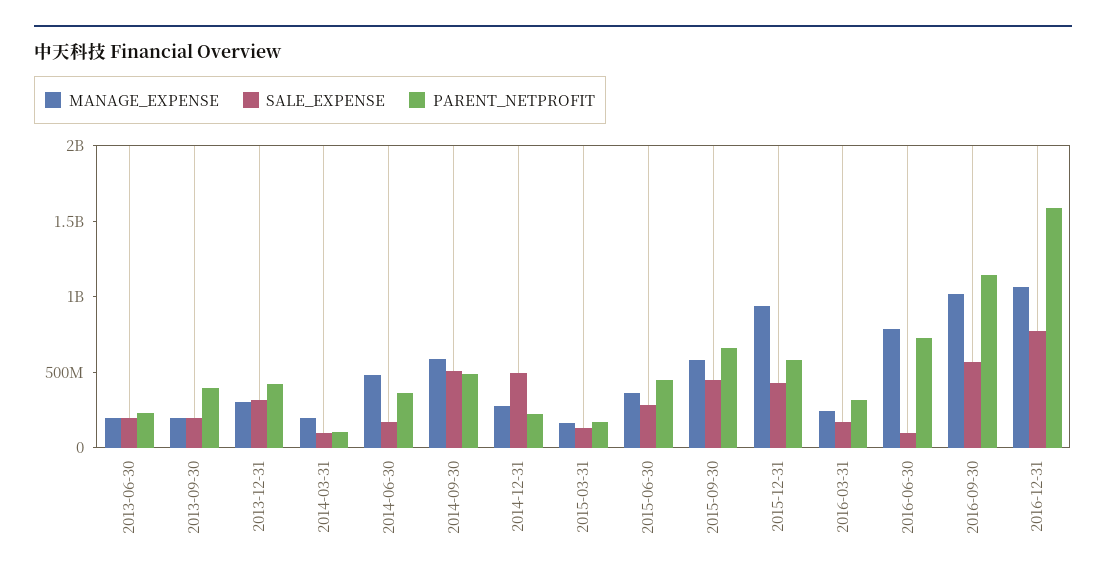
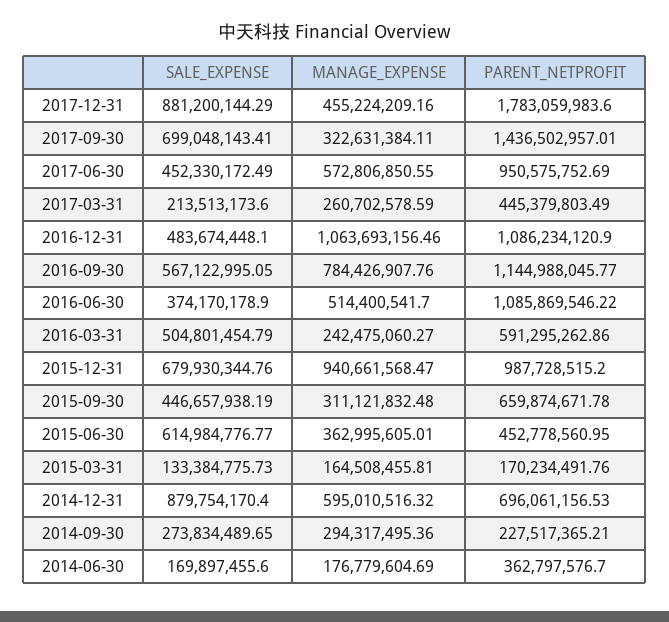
MANAGE_EXPENSE, 2013-06-30: 200000000 -> none
SALE_EXPENSE, 2013-06-30: 200000000 -> none
PARENT_NETPROFIT, 2013-06-30: 200000000 -> none
MANAGE_EXPENSE, 2013-09-30: 200000000 -> none
SALE_EXPENSE, 2013-09-30: 200000000 -> none
PARENT_NETPROFIT, 2013-09-30: 400000000 -> none
MANAGE_EXPENSE, 2013-12-31: 300000000 -> none
SALE_EXPENSE, 2013-12-31: 300000000 -> none
PARENT_NETPROFIT, 2013-12-31: 400000000 -> none
MANAGE_EXPENSE, 2014-03-31: 200000000 -> none
SALE_EXPENSE, 2014-03-31: 100000000 -> none
PARENT_NETPROFIT, 2014-03-31: 100000000 -> none
MANAGE_EXPENSE, 2014-06-30: 500000000 -> 176779604.69
MANAGE_EXPENSE, 2014-09-30: 600000000 -> 294317495.36
SALE_EXPENSE, 2014-09-30: 500000000 -> 273834489.65
PARENT_NETPROFIT, 2014-09-30: 500000000 -> 227517365.21
MANAGE_EXPENSE, 2014-12-31: 300000000 -> 595010516.32
SALE_EXPENSE, 2014-12-31: 500000000 -> 879754170.4
PARENT_NETPROFIT, 2014-12-31: 200000000 -> 696061156.53
SALE_EXPENSE, 2015-06-30: 300000000 -> 614984776.77
MANAGE_EXPENSE, 2015-09-30: 600000000 -> 311121832.48
SALE_EXPENSE, 2015-12-31: 400000000 -> 679930344.76
PARENT_NETPROFIT, 2015-12-31: 600000000 -> 987728515.2
SALE_EXPENSE, 2016-03-31: 200000000 -> 504801454.79
PARENT_NETPROFIT, 2016-03-31: 300000000 -> 591295262.86
MANAGE_EXPENSE, 2016-06-30: 800000000 -> 514400541.7
SALE_EXPENSE, 2016-06-30: 100000000 -> 374170178.9
PARENT_NETPROFIT, 2016-06-30: 700000000 -> 1085869546.22
MANAGE_EXPENSE, 2016-09-30: 1000000000 -> 784426907.76
SALE_EXPENSE, 2016-12-31: 800000000 -> 483674448.1
PARENT_NETPROFIT, 2016-12-31: 1600000000 -> 1086234120.9
SALE_EXPENSE, 2017-12-31: none -> 881200144.29
MANAGE_EXPENSE, 2017-12-31: none -> 455224209.16
PARENT_NETPROFIT, 2017-12-31: none -> 1783059983.6
SALE_EXPENSE, 2017-09-30: none -> 699048143.41
MANAGE_EXPENSE, 2017-09-30: none -> 322631384.11
PARENT_NETPROFIT, 2017-09-30: none -> 1436502957.01
SALE_EXPENSE, 2017-06-30: none -> 452330172.49
MANAGE_EXPENSE, 2017-06-30: none -> 572806850.55
PARENT_NETPROFIT, 2017-06-30: none -> 950575752.69
SALE_EXPENSE, 2017-03-31: none -> 213513173.6
MANAGE_EXPENSE, 2017-03-31: none -> 260702578.59
PARENT_NETPROFIT, 2017-03-31: none -> 445379803.49

